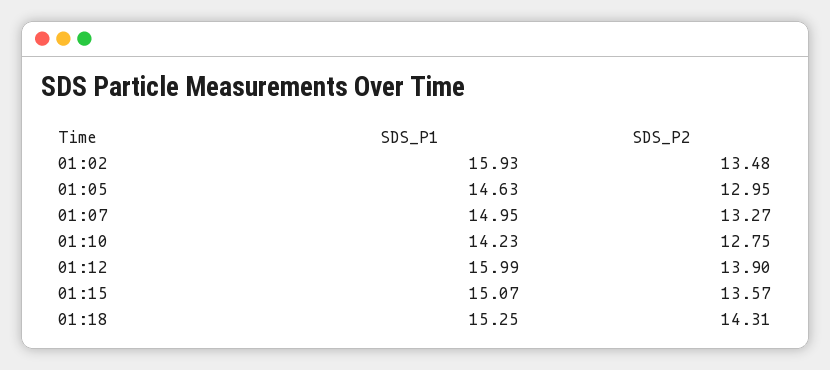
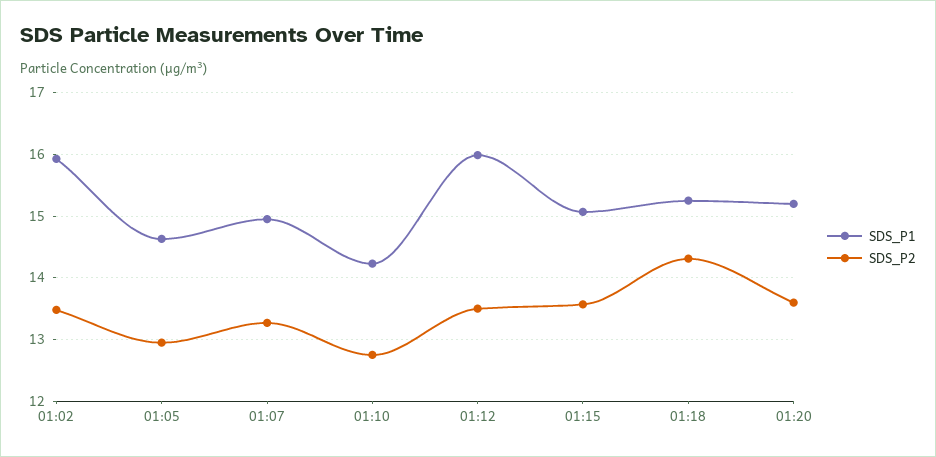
SDS_P2, 01:12: 13.9 -> 13.5
SDS_P1, 01:20: none -> 15.2
SDS_P2, 01:20: none -> 13.6

